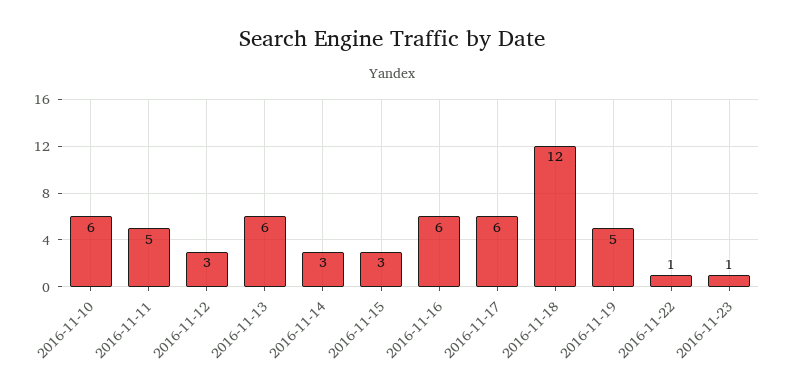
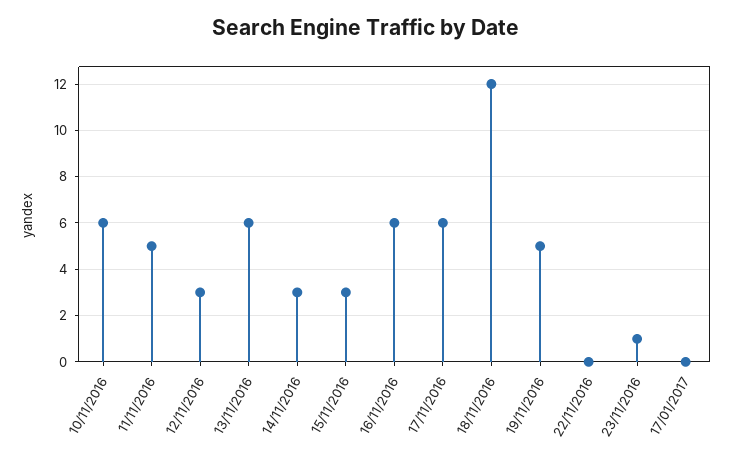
2016-11-22: 1 -> 0
17/01/2017: none -> 0

